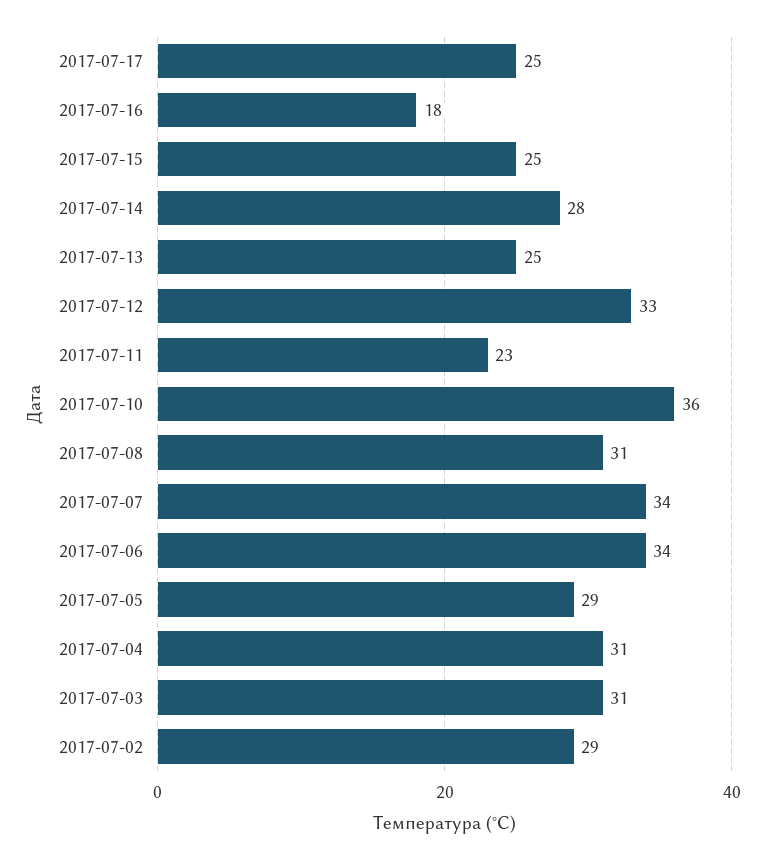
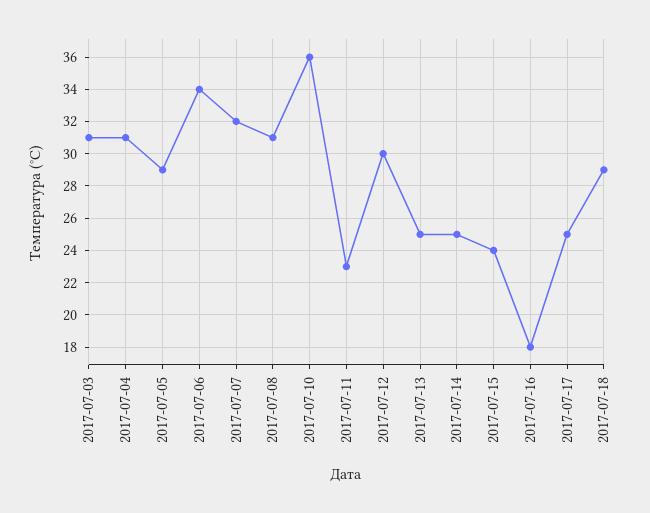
2017-07-15: 25 -> 24
2017-07-14: 28 -> 25
2017-07-12: 33 -> 30
2017-07-07: 34 -> 32
2017-07-02: 29 -> none
2017-07-18: none -> 29

